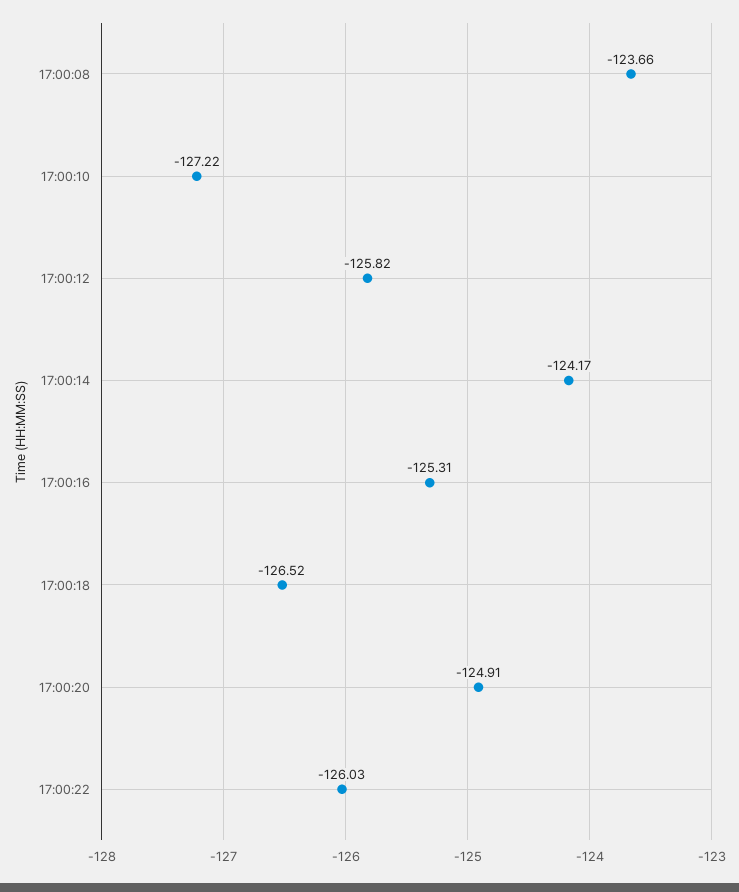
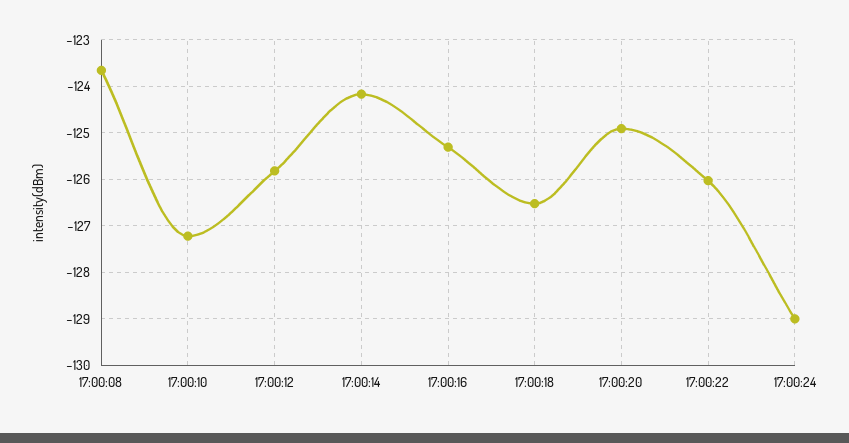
17:00:24: none -> -129

